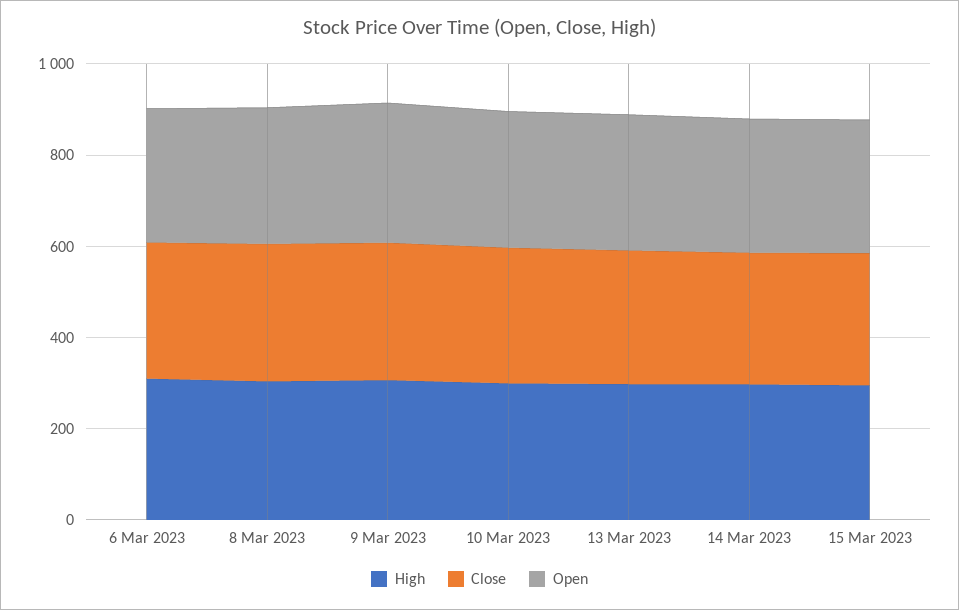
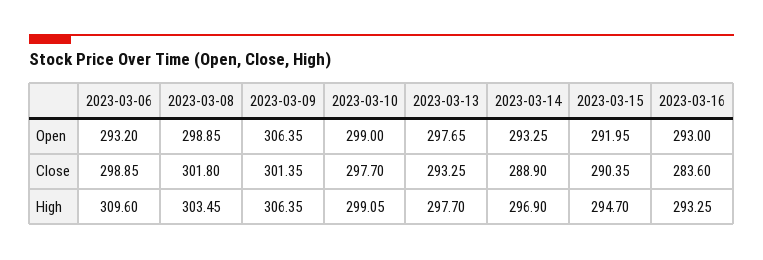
Open, 2023-03-16: none -> 293
Close, 2023-03-16: none -> 283.6
High, 2023-03-16: none -> 293.25

